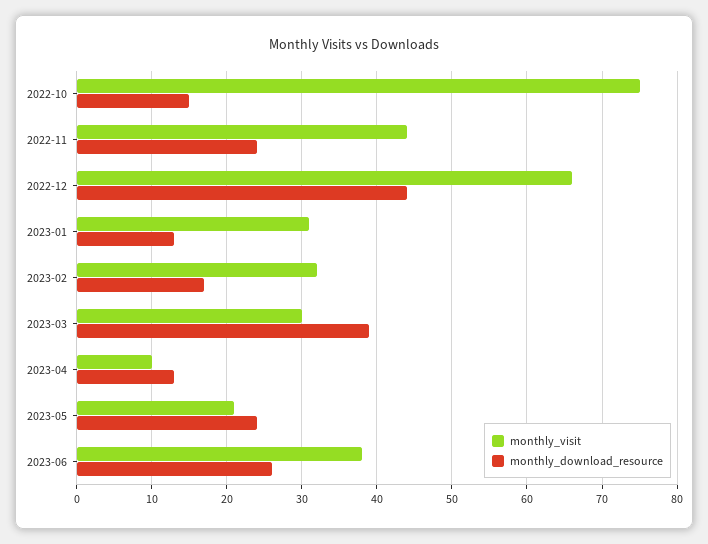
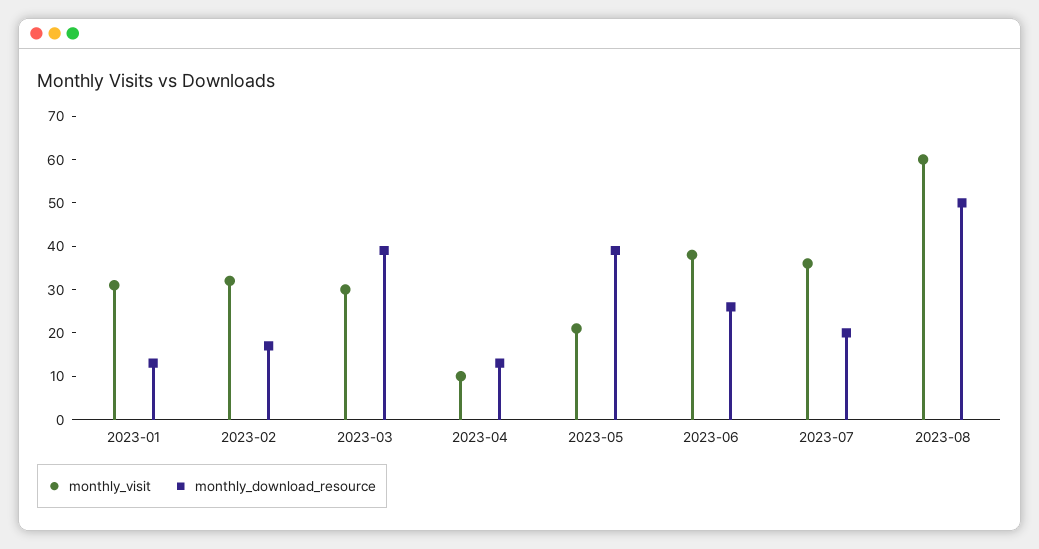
monthly_visit, 2022-10: 75 -> none
monthly_download_resource, 2022-10: 15 -> none
monthly_visit, 2022-11: 44 -> none
monthly_download_resource, 2022-11: 24 -> none
monthly_visit, 2022-12: 66 -> none
monthly_download_resource, 2022-12: 44 -> none
monthly_download_resource, 2023-05: 24 -> 40
monthly_visit, 2023-07: none -> 35
monthly_download_resource, 2023-07: none -> 20
monthly_visit, 2023-08: none -> 60
monthly_download_resource, 2023-08: none -> 50

